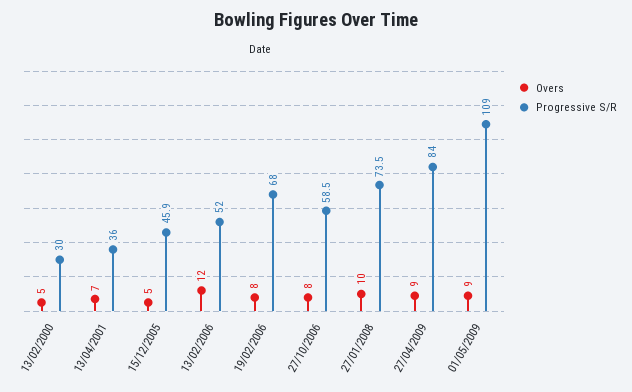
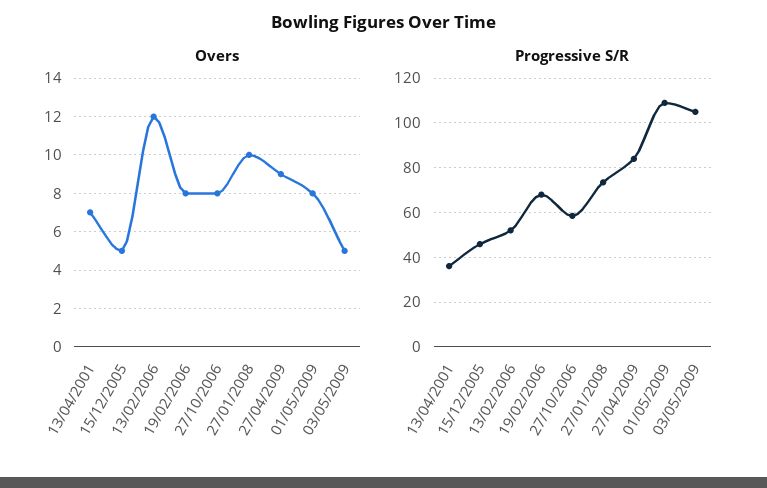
Overs, 13/02/2000: 5 -> none
Progressive S/R, 13/02/2000: 30 -> none
Overs, 01/05/2009: 9 -> 8
Overs, 03/05/2009: none -> 5
Progressive S/R, 03/05/2009: none -> 105

